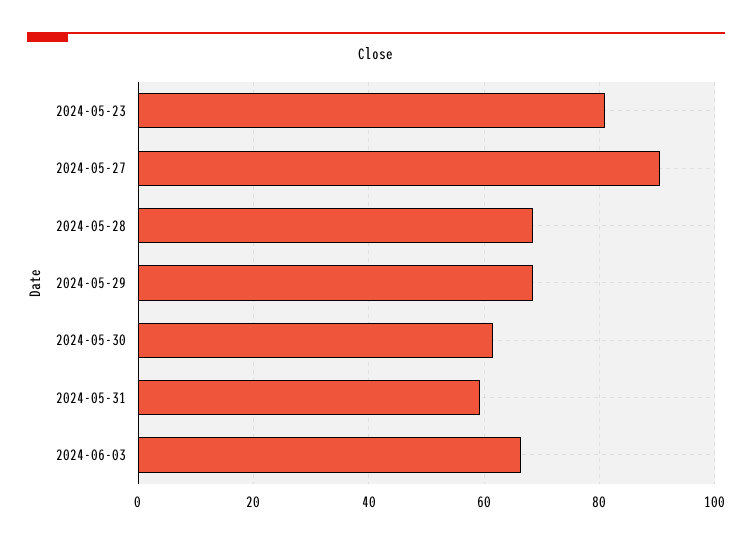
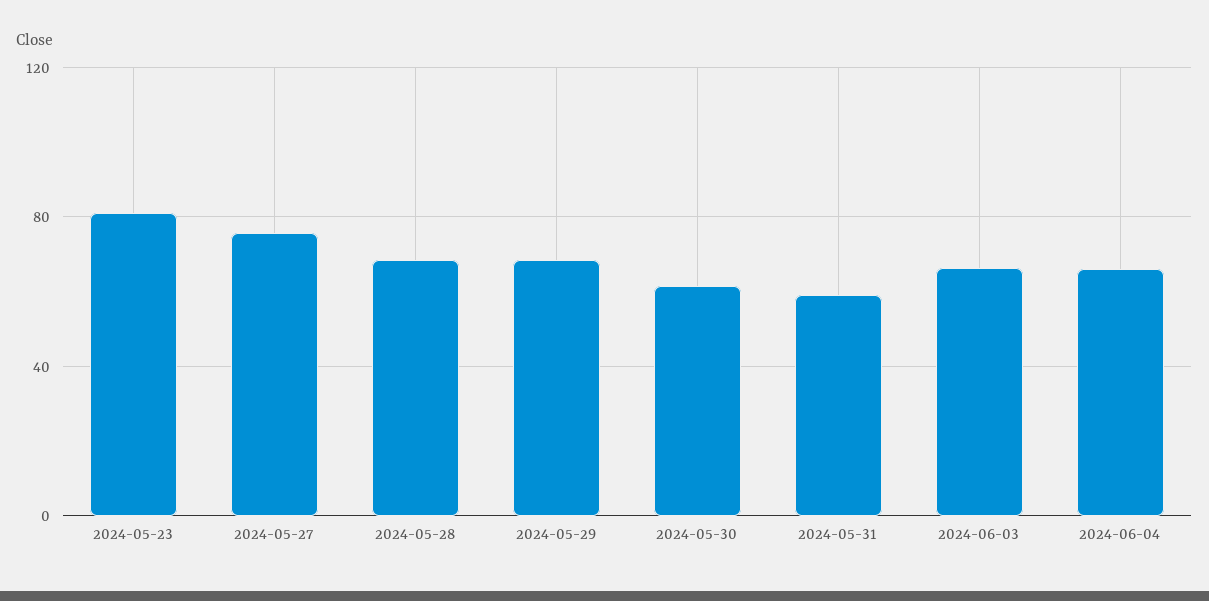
2024-05-27: 90 -> 75
2024-06-04: none -> 65

